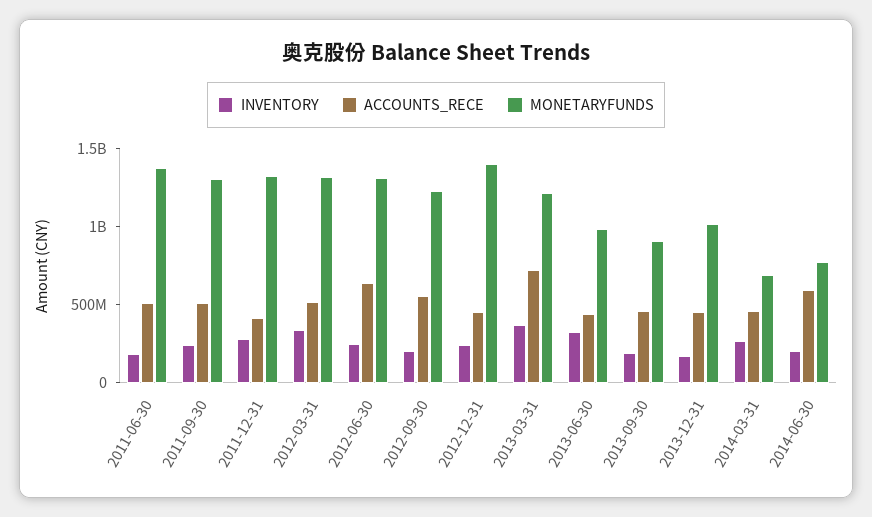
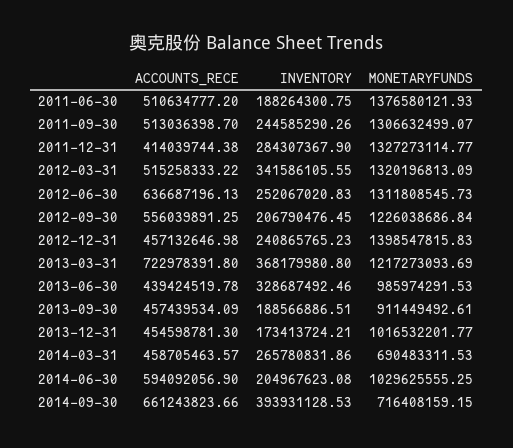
MONETARYFUNDS, 2014-06-30: 800000000 -> 1029625555.25
ACCOUNTS_RECE, 2014-09-30: none -> 661243823.66
INVENTORY, 2014-09-30: none -> 393931128.53
MONETARYFUNDS, 2014-09-30: none -> 716408159.15

